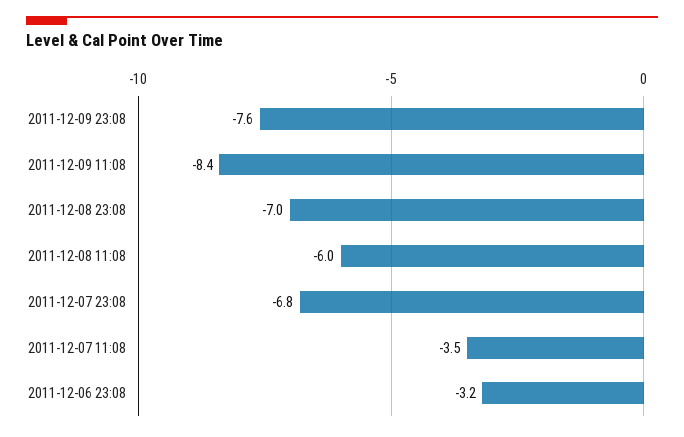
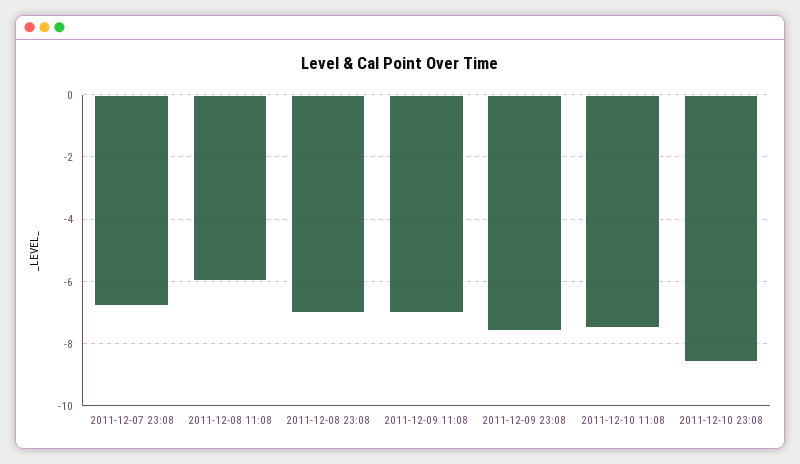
2011-12-09 11:08: -8.4 -> -7
2011-12-07 11:08: -3.5 -> none
2011-12-06 23:08: -3.2 -> none
2011-12-10 11:08: none -> -7.5
2011-12-10 23:08: none -> -8.5

